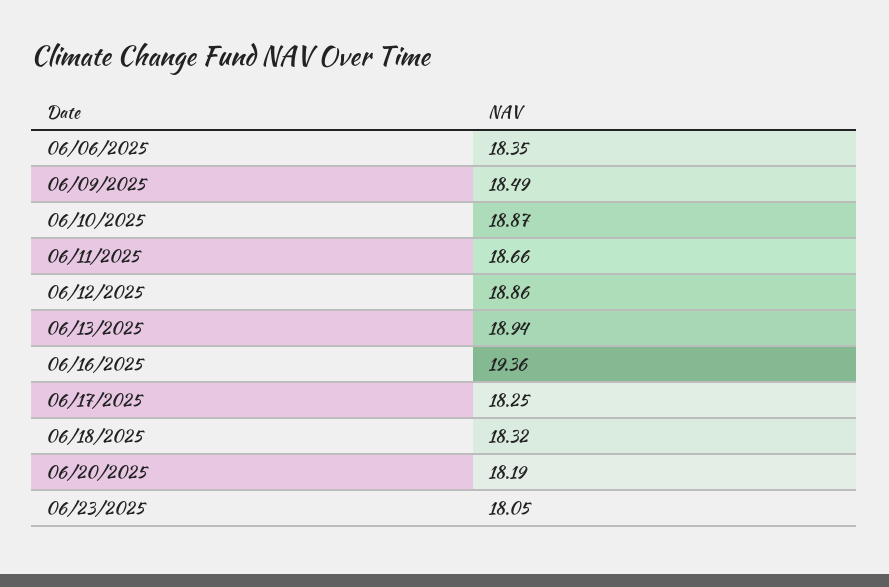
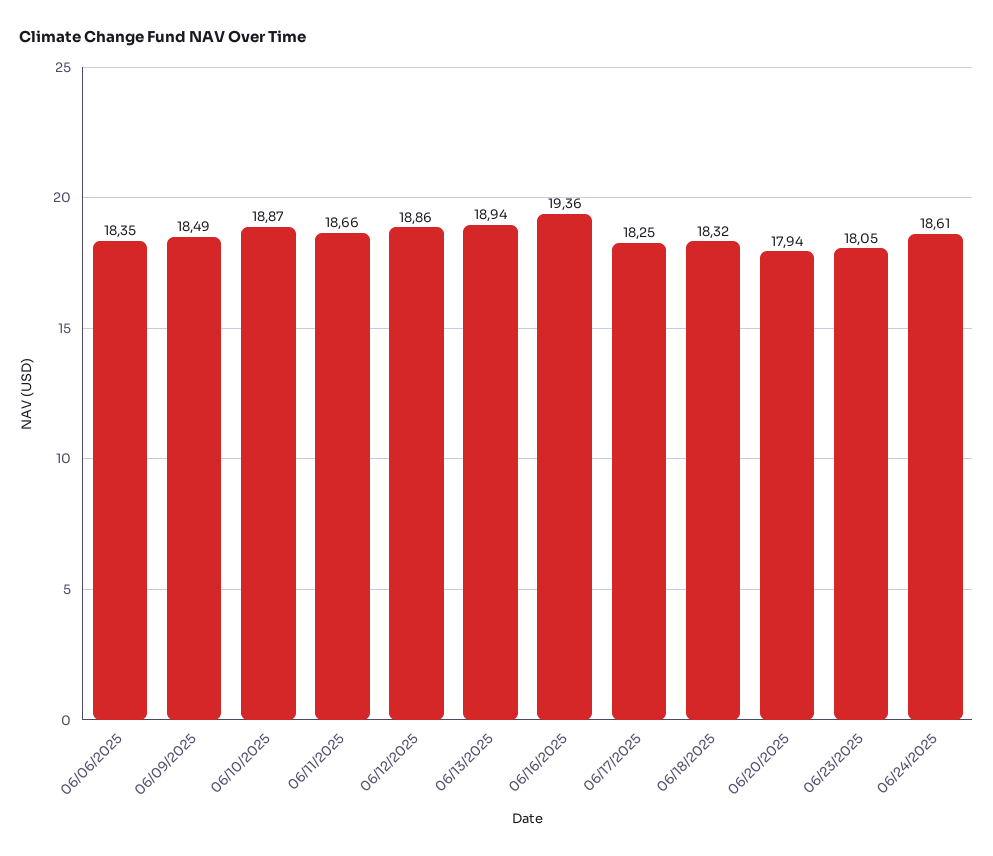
06/20/2025: 18.19 -> 17.94
06/24/2025: none -> 18.61

